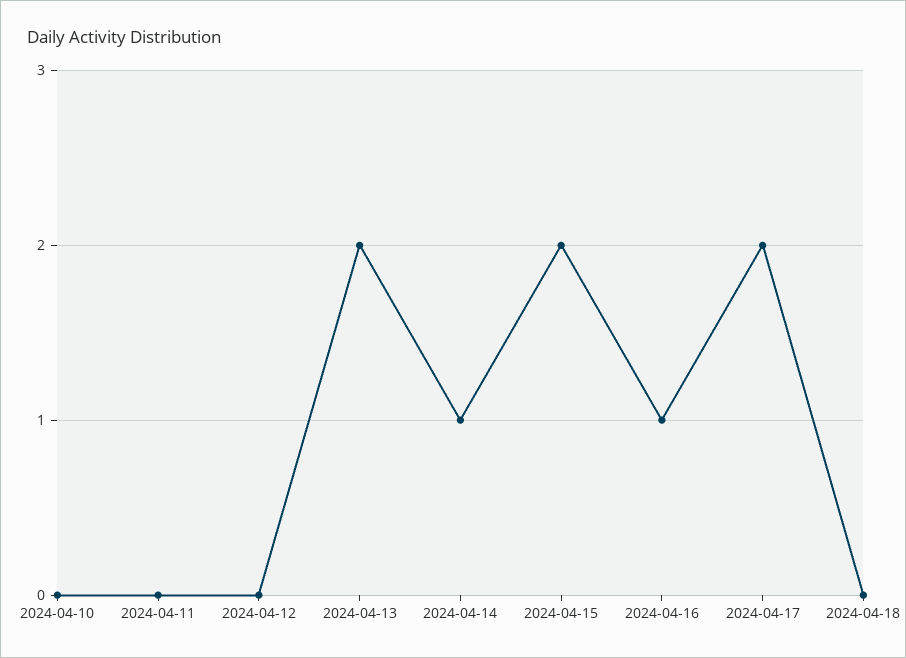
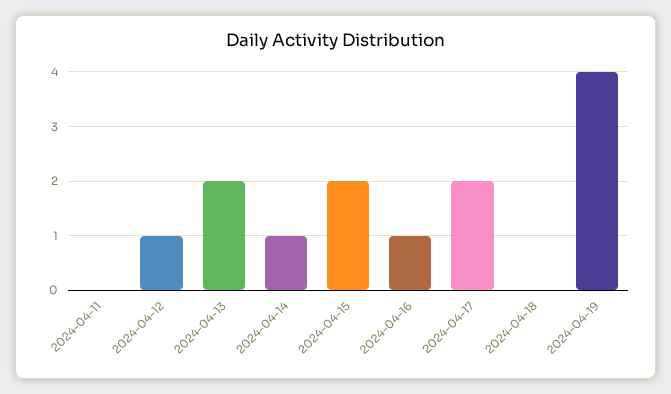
2024-04-10: 0 -> none
2024-04-12: 0 -> 1
2024-04-19: none -> 4

